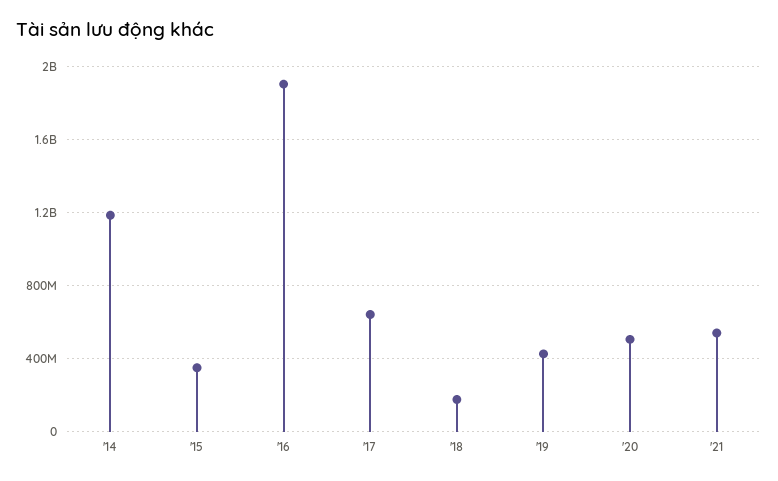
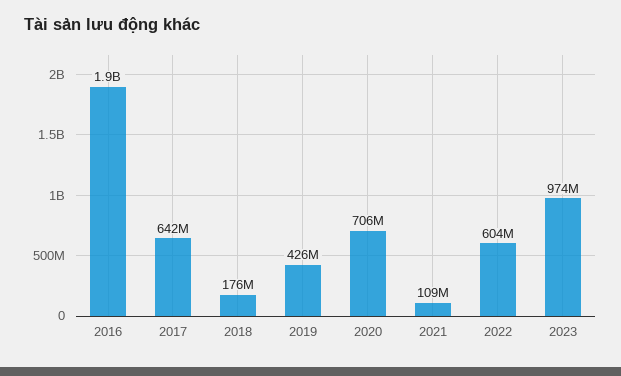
'14: 1200000000 -> none
'15: 350000000 -> none
'20: 500000000 -> 706000000
'21: 550000000 -> 109000000
2022: none -> 604000000
2023: none -> 974000000

